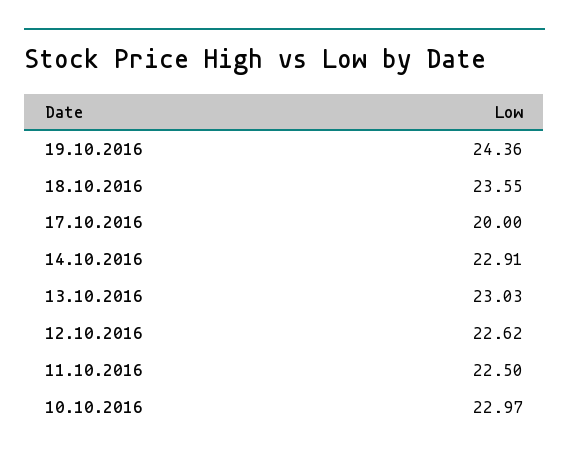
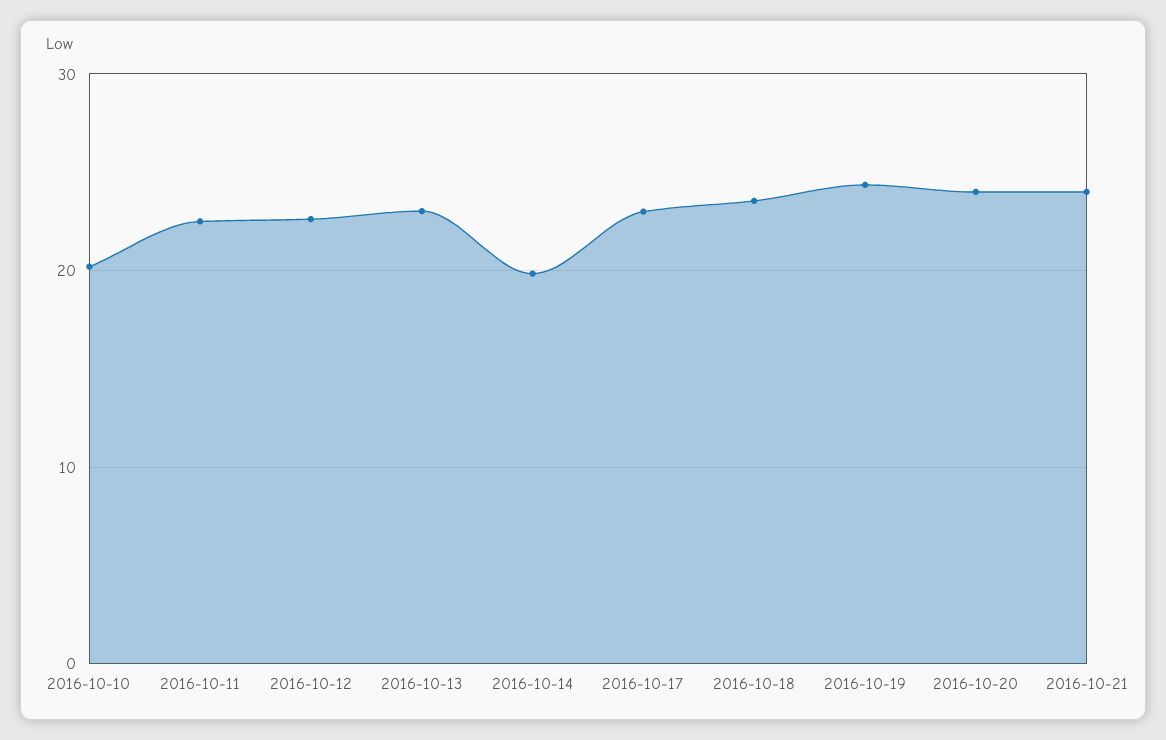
17.10.2016: 20 -> 23
14.10.2016: 22.91 -> 20
10.10.2016: 22.97 -> 20
2016-10-20: none -> 24
2016-10-21: none -> 24

